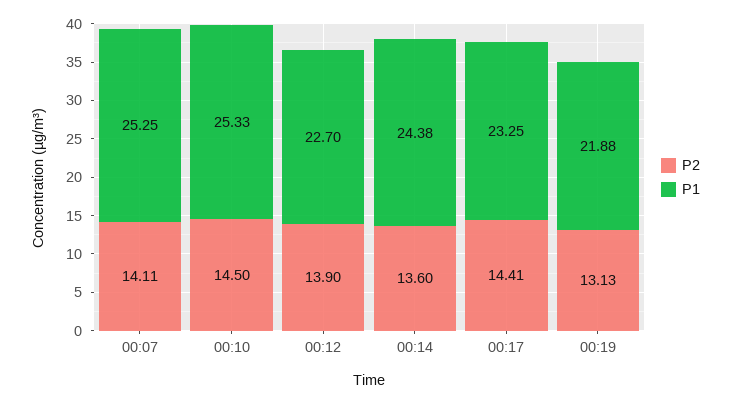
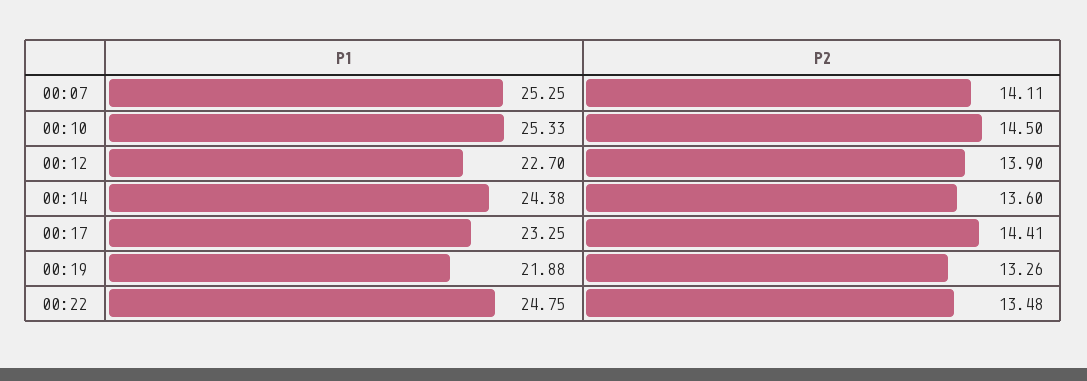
P2, 00:19: 13.13 -> 13.26
P1, 00:22: none -> 24.75
P2, 00:22: none -> 13.48

